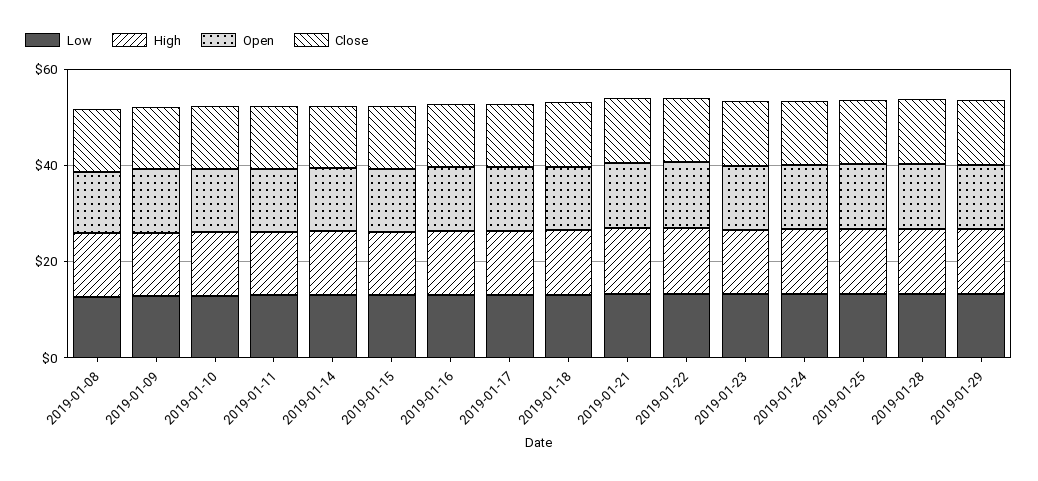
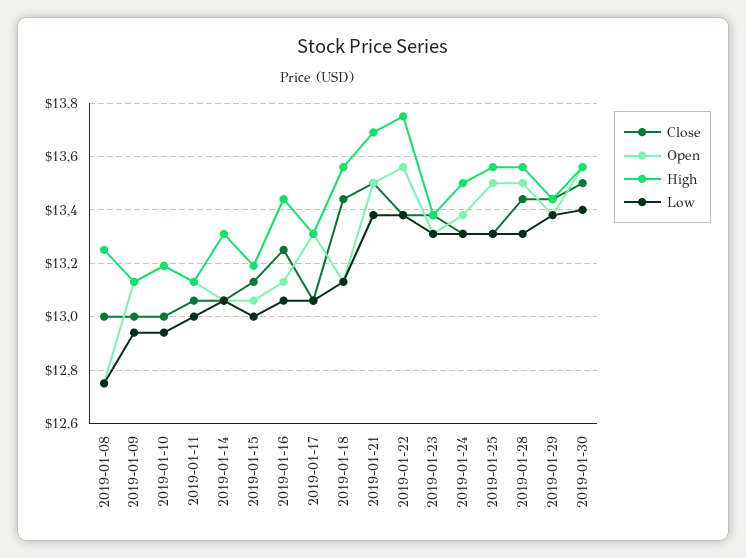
Close, 2019-01-30: none -> 13.5
Open, 2019-01-30: none -> 13.55
High, 2019-01-30: none -> 13.55
Low, 2019-01-30: none -> 13.4

